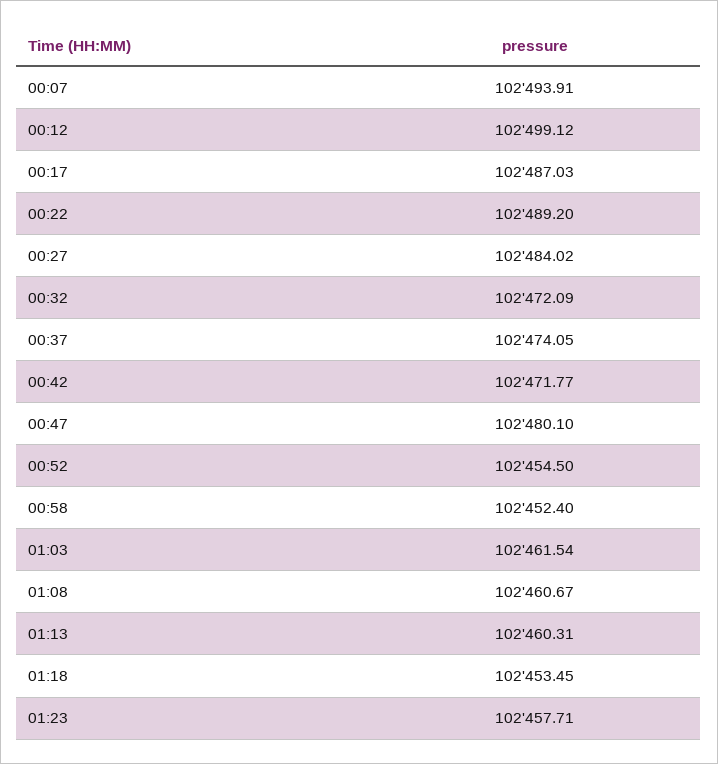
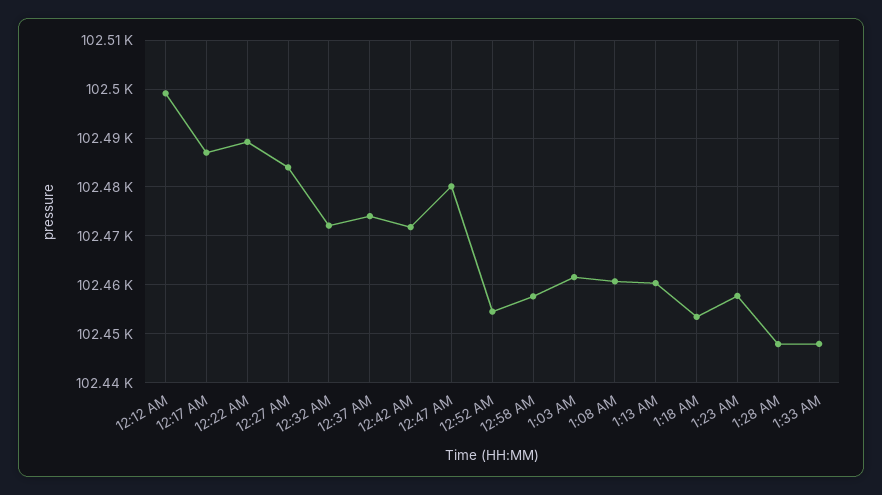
00:07: 102493.91 -> none
00:58: 102452.4 -> 102458
1:28 AM: none -> 102448
1:33 AM: none -> 102448

